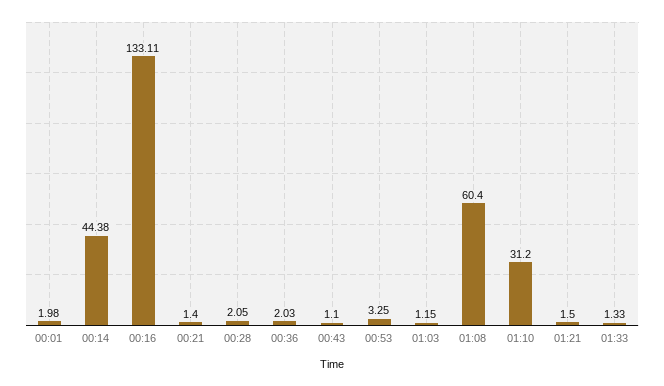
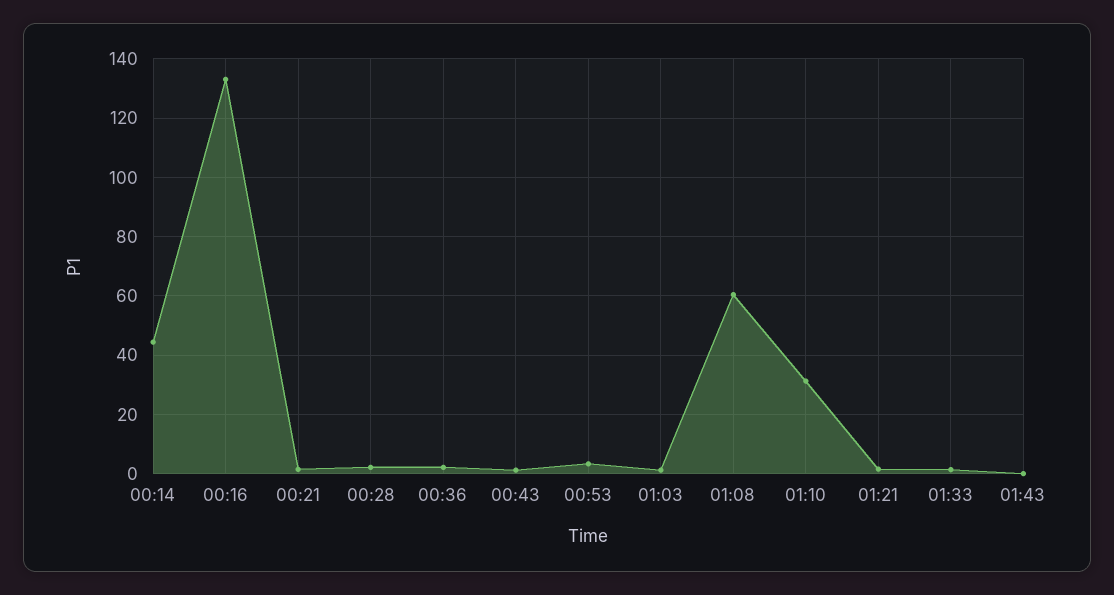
00:01: 1.98 -> none
01:43: none -> 0

